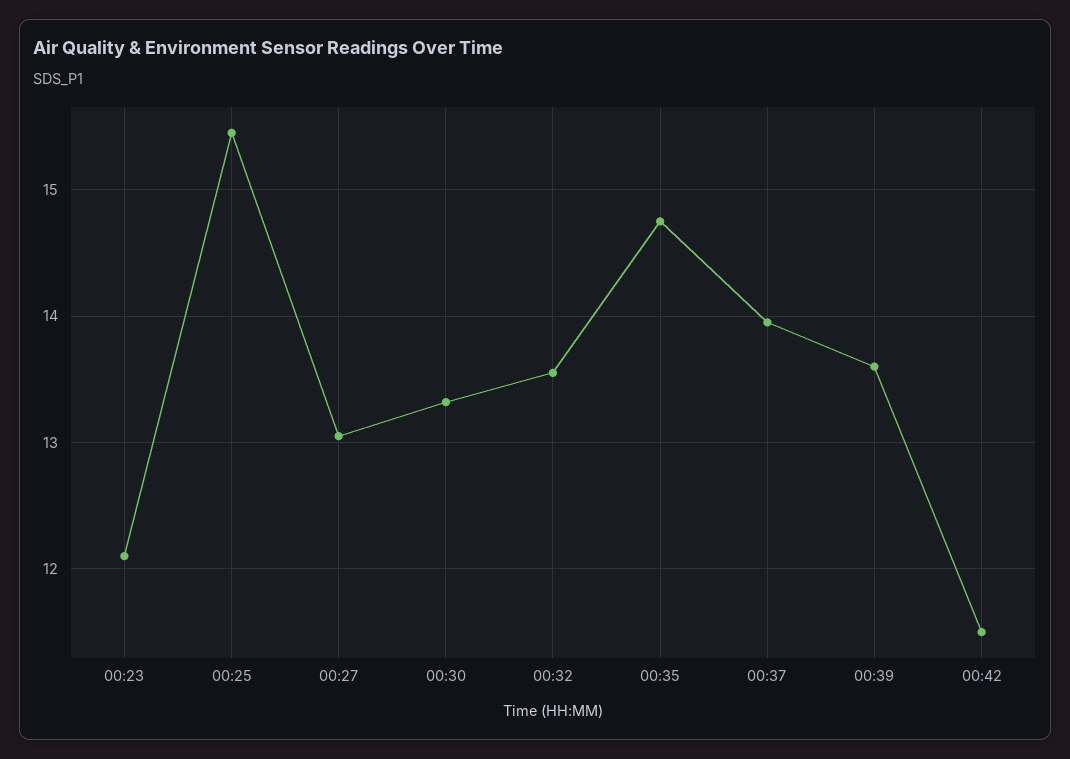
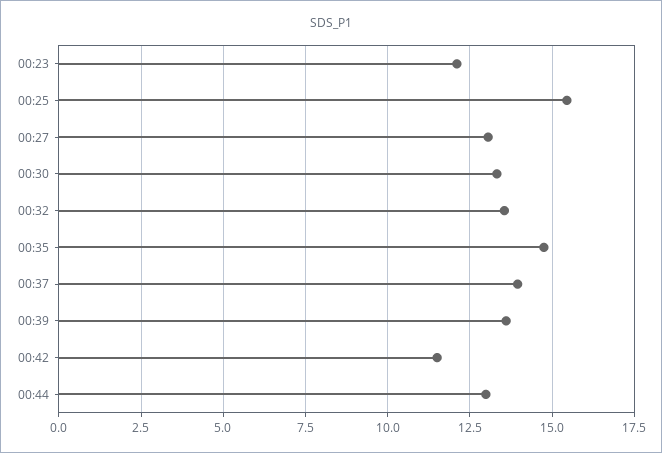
00:44: none -> 13

